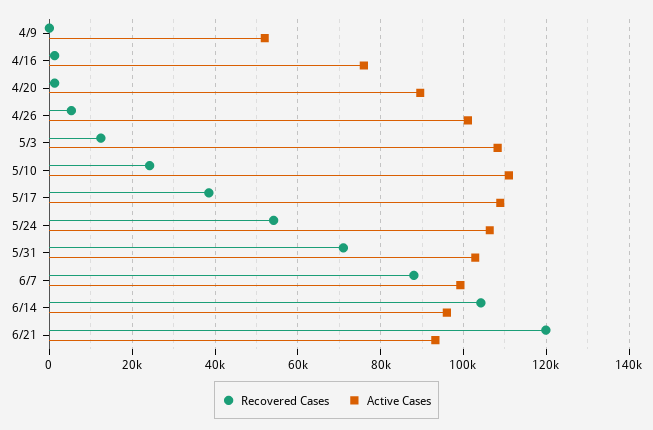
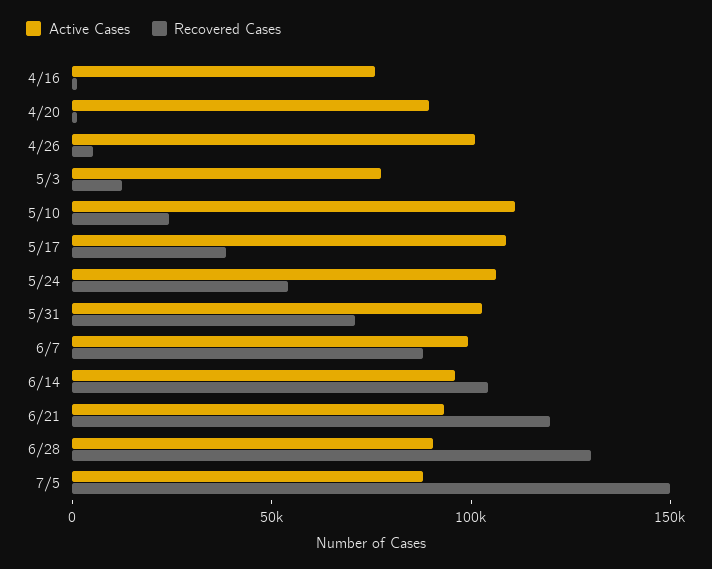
Recovered Cases, 4/9: 0 -> none
Active Cases, 4/9: 52000 -> none
Active Cases, 5/3: 108000 -> 80000
Active Cases, 6/28: none -> 90000
Recovered Cases, 6/28: none -> 130000
Active Cases, 7/5: none -> 90000
Recovered Cases, 7/5: none -> 150000

